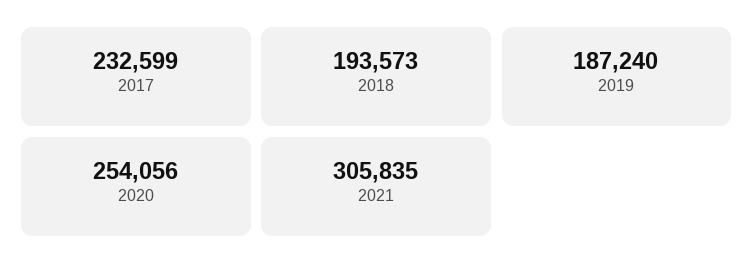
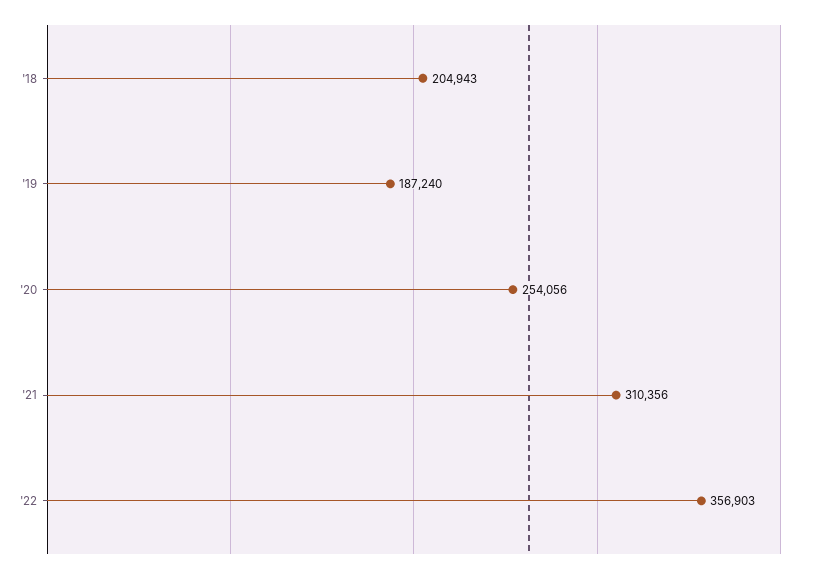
2017: 232599 -> none
2018: 193573 -> 204943
2021: 305835 -> 310356
'22: none -> 356903

